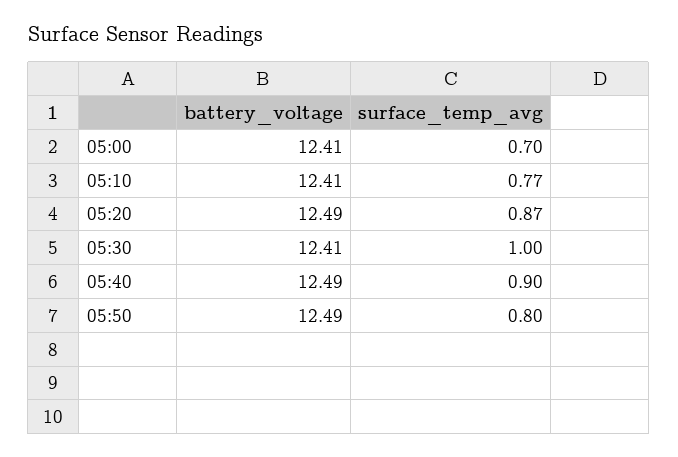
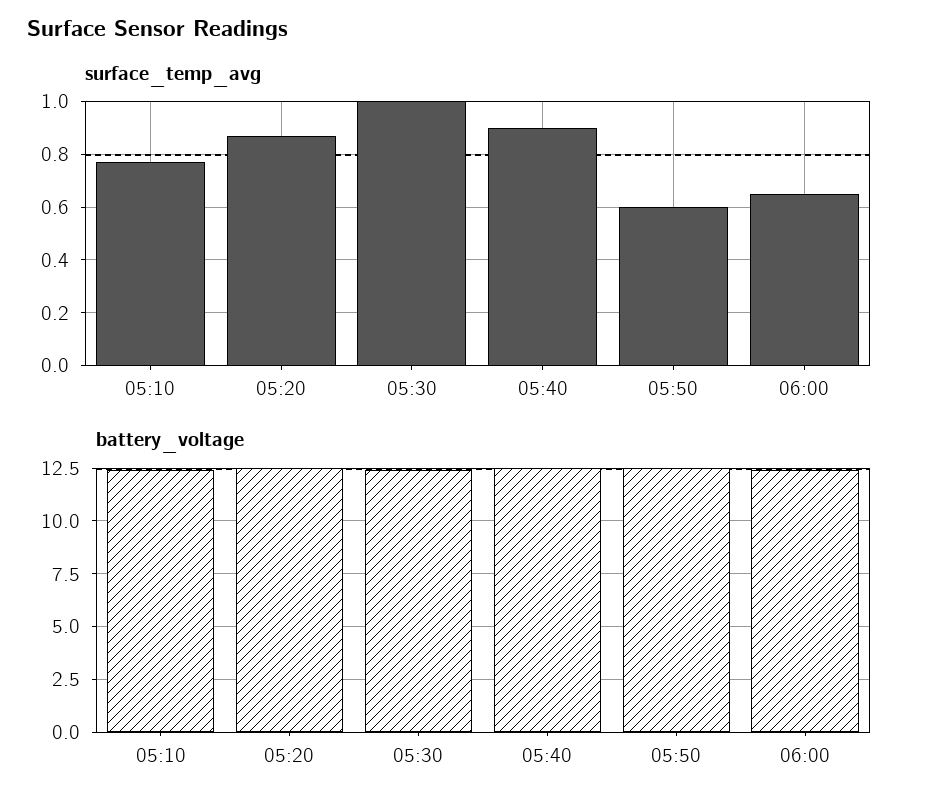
battery_voltage, 05:00: 12.41 -> none
surface_temp_avg, 05:00: 0.7 -> none
surface_temp_avg, 05:50: 0.8 -> 0.6
surface_temp_avg, 06:00: none -> 0.65
battery_voltage, 06:00: none -> 12.5

